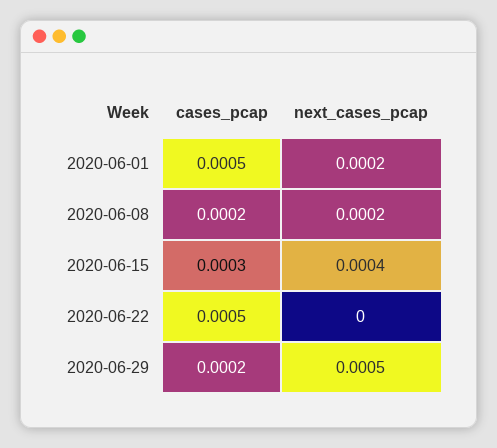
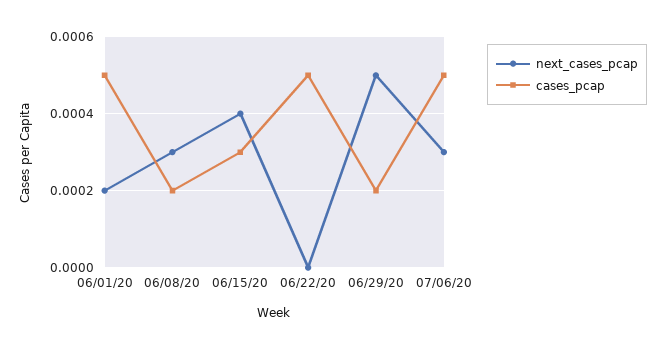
next_cases_pcap, 2020-06-08: 0.0002 -> 0.0003
next_cases_pcap, 07/06/20: none -> 0.0003
cases_pcap, 07/06/20: none -> 0.0005

